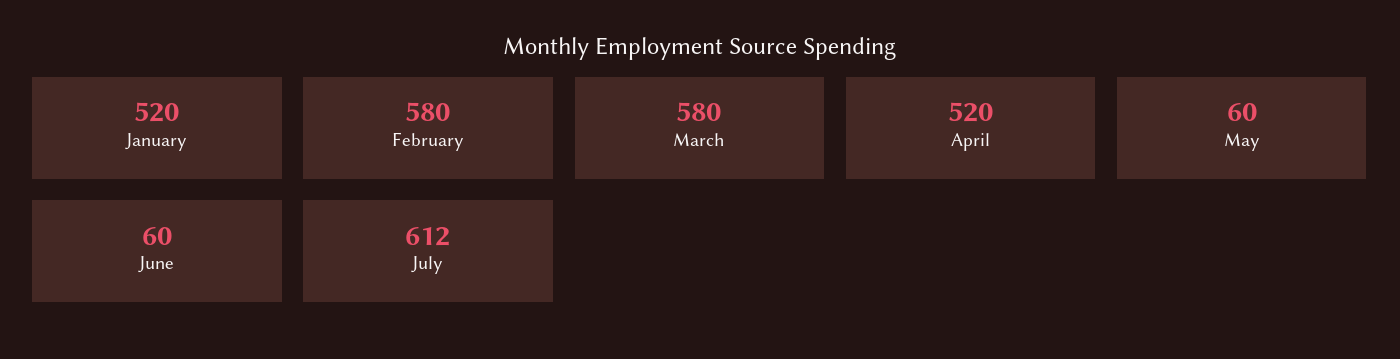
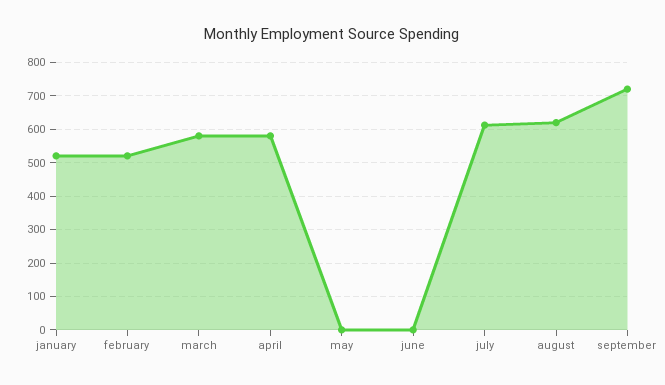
February: 580 -> 520
April: 520 -> 580
May: 60 -> 0
June: 60 -> 0
august: none -> 620
september: none -> 720

